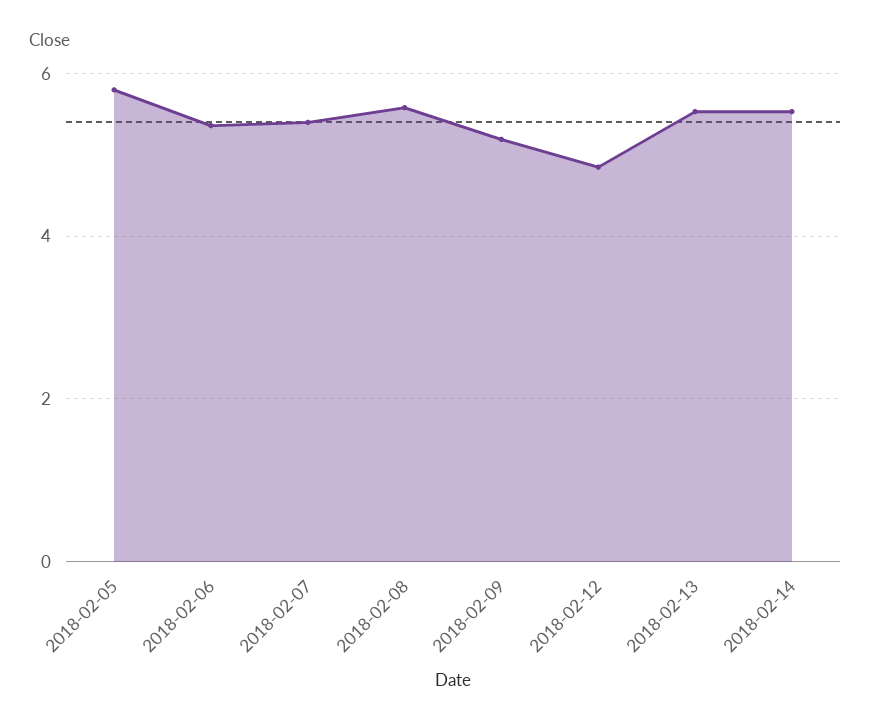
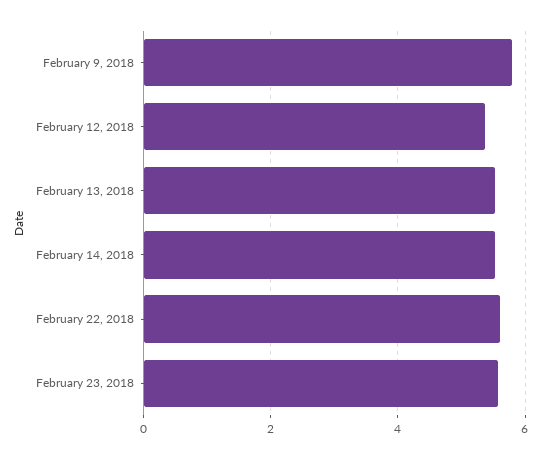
2018-02-05: 5.8 -> none
2018-02-06: 5.4 -> none
2018-02-07: 5.4 -> none
2018-02-08: 5.6 -> none
2018-02-09: 5.2 -> 5.8
2018-02-12: 4.8 -> 5.4
February 22, 2018: none -> 5.6
February 23, 2018: none -> 5.6

